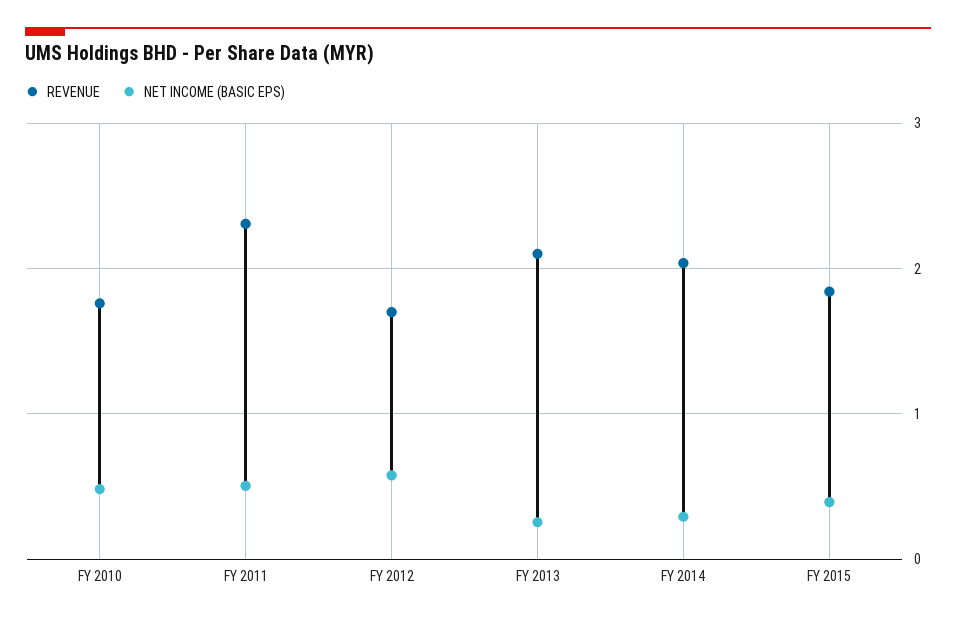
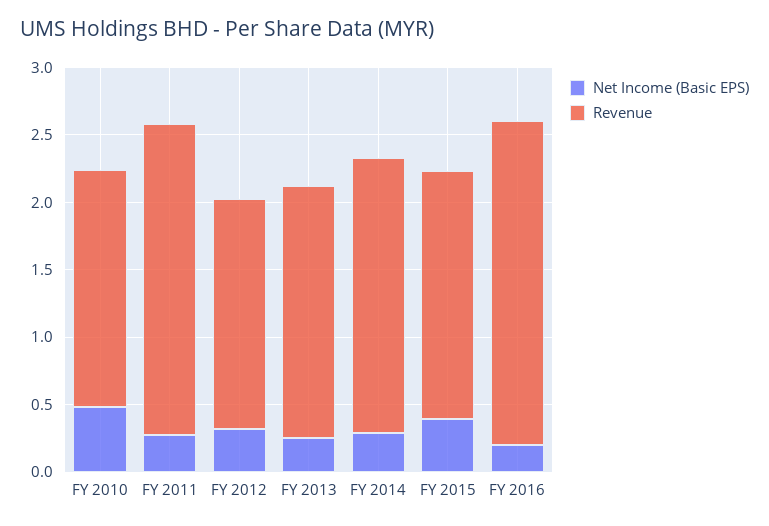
NET INCOME (BASIC EPS), FY 2011: 0.5 -> 0.3
NET INCOME (BASIC EPS), FY 2012: 0.6 -> 0.3
REVENUE, FY 2013: 2.1 -> 1.9
NET INCOME (BASIC EPS), FY 2016: none -> 0.2
REVENUE, FY 2016: none -> 2.4

